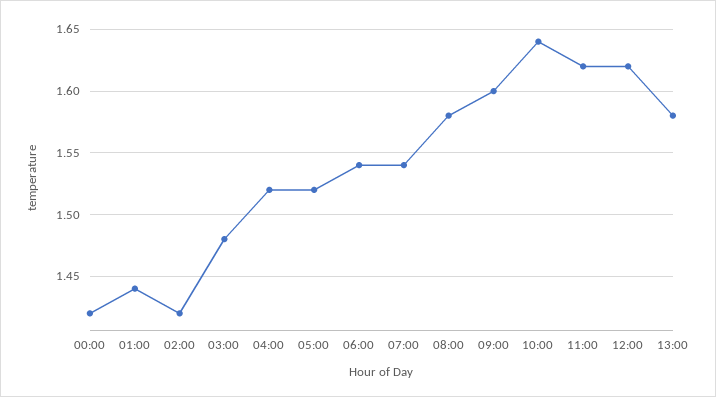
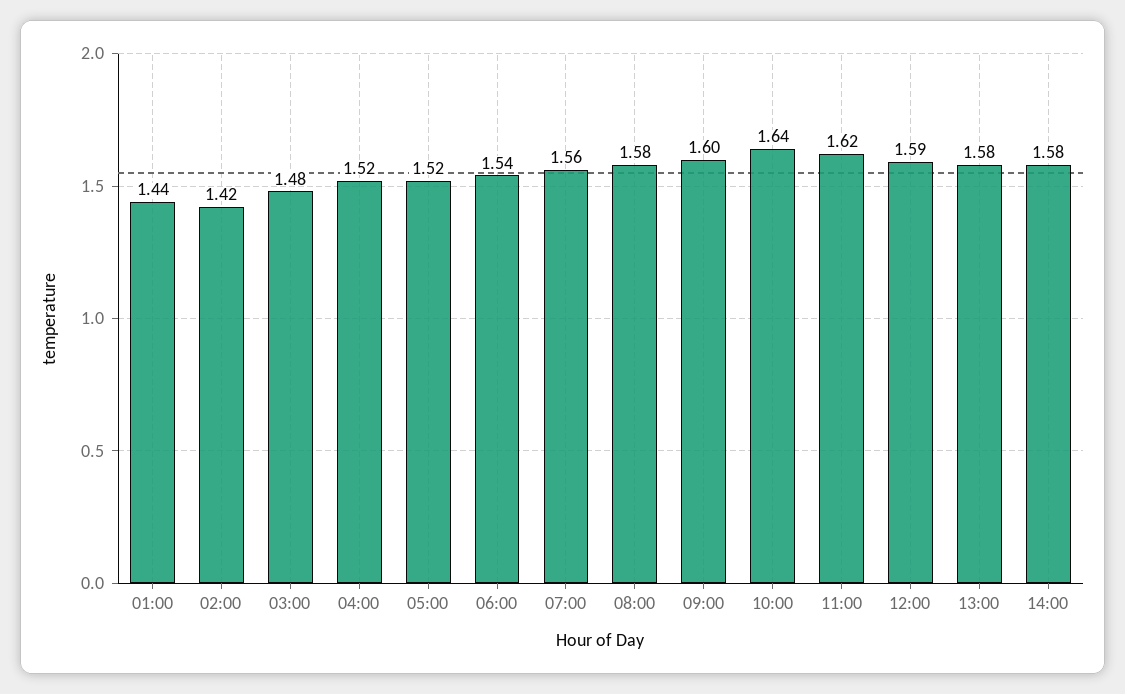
00:00: 1.42 -> none
07:00: 1.54 -> 1.56
12:00: 1.62 -> 1.59
14:00: none -> 1.58

